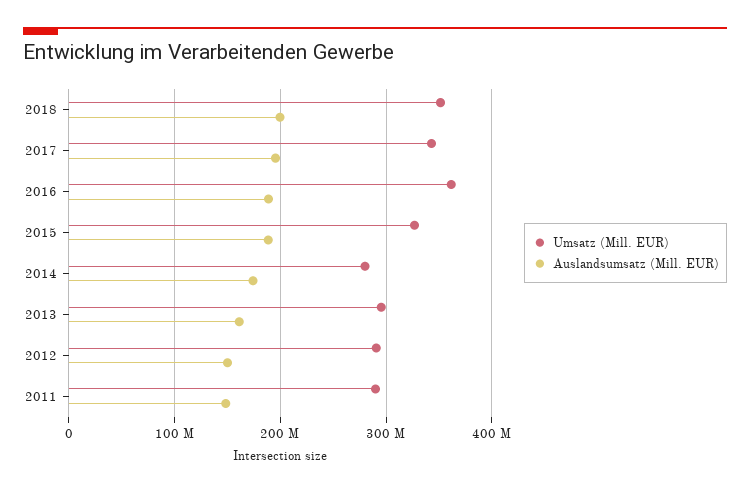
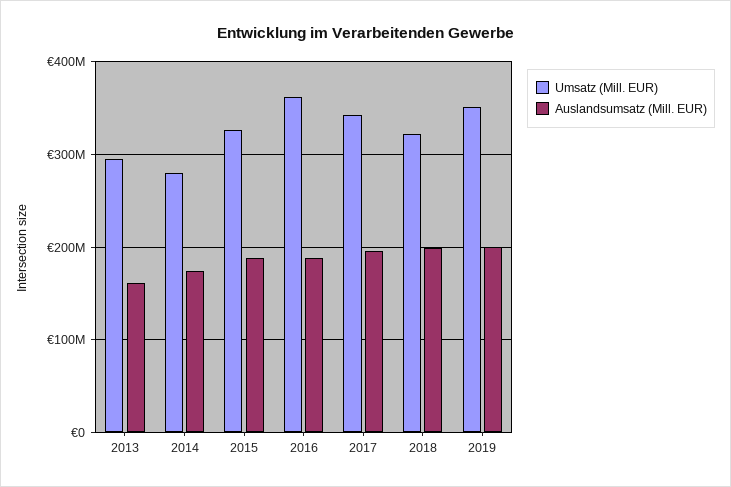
Umsatz (Mill. EUR), 2018: 350000000 -> 320000000
Umsatz (Mill. EUR), 2012: 290000000 -> none
Auslandsumsatz (Mill. EUR), 2012: 150000000 -> none
Umsatz (Mill. EUR), 2011: 290000000 -> none
Auslandsumsatz (Mill. EUR), 2011: 150000000 -> none
Umsatz (Mill. EUR), 2019: none -> 350000000
Auslandsumsatz (Mill. EUR), 2019: none -> 200000000

